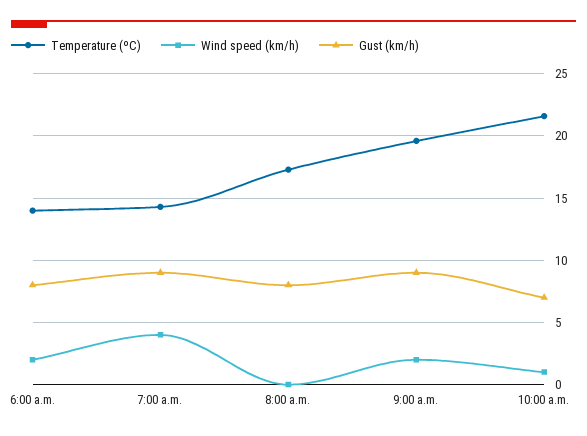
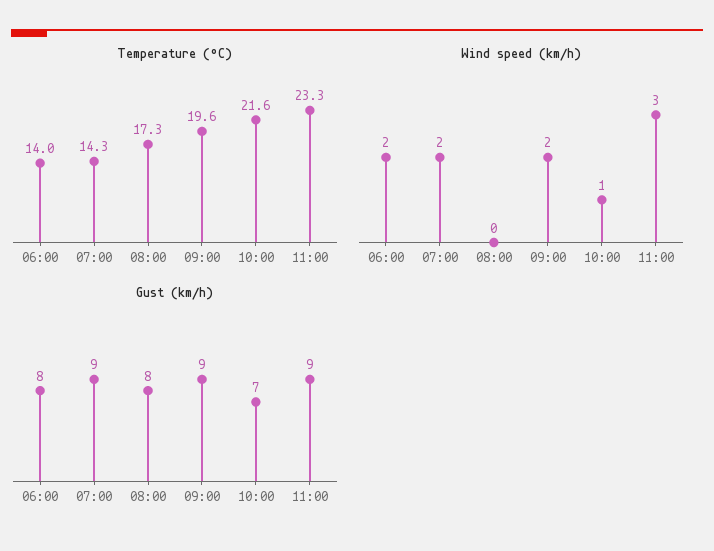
Wind speed (km/h), 7:00 a.m.: 4 -> 2
Temperature (ºC), 11:00: none -> 23.3
Wind speed (km/h), 11:00: none -> 3
Gust (km/h), 11:00: none -> 9

